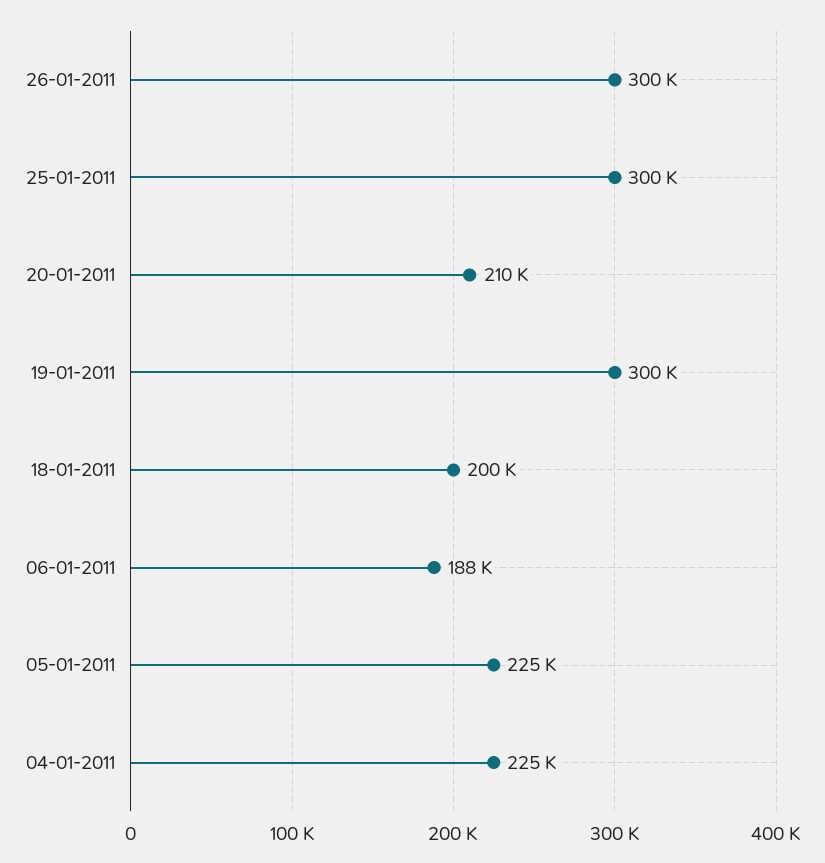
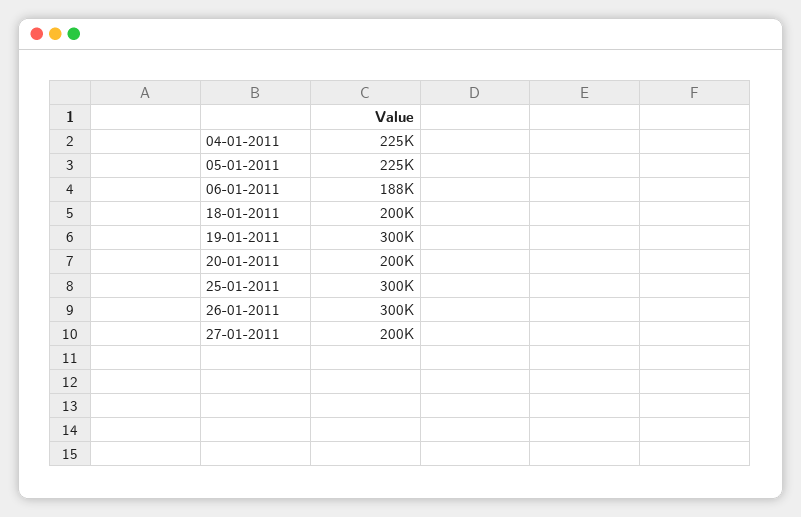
20-01-2011: 210000 -> 200000
27-01-2011: none -> 200000

